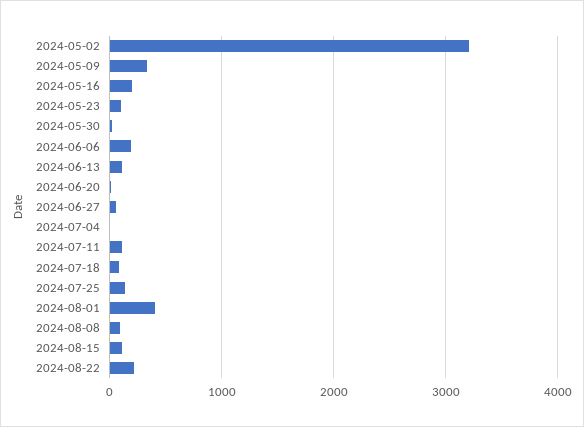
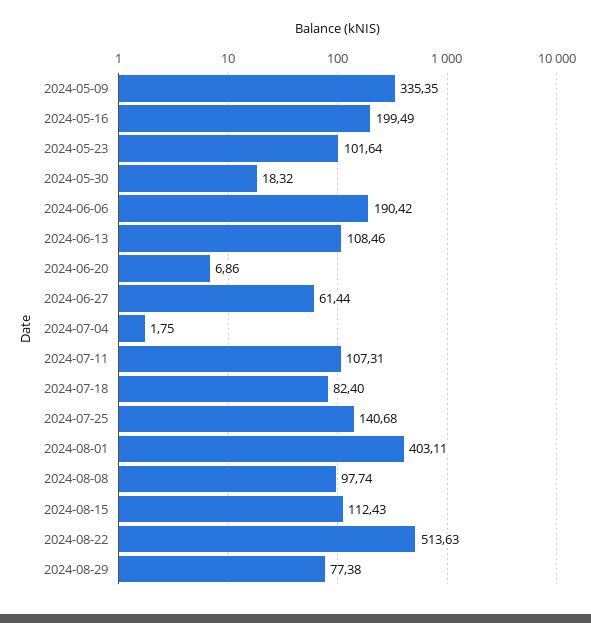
2024-05-02: 3200 -> none
2024-08-22: 200 -> 513.63
2024-08-29: none -> 77.38

